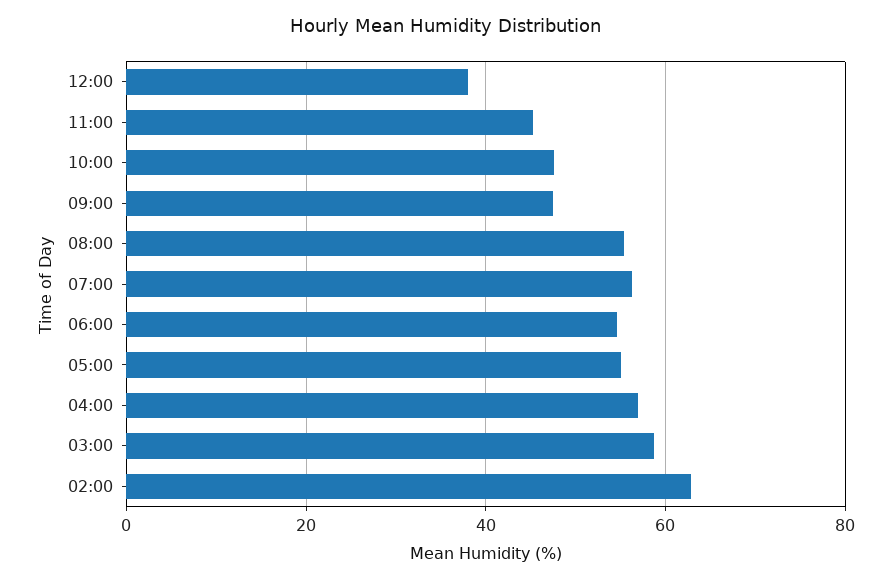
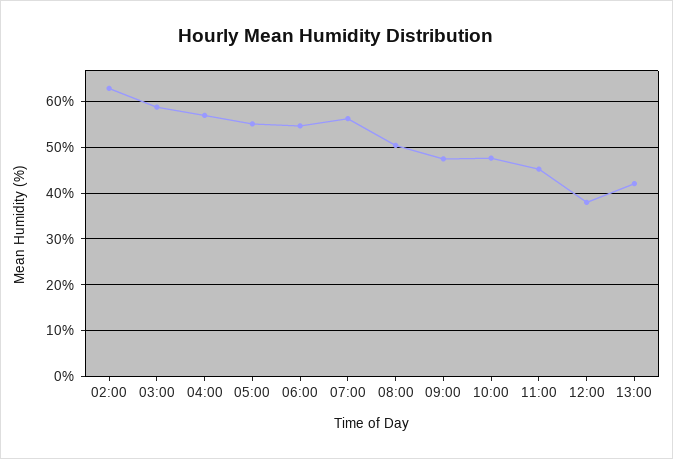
08:00: 56 -> 50
13:00: none -> 42

